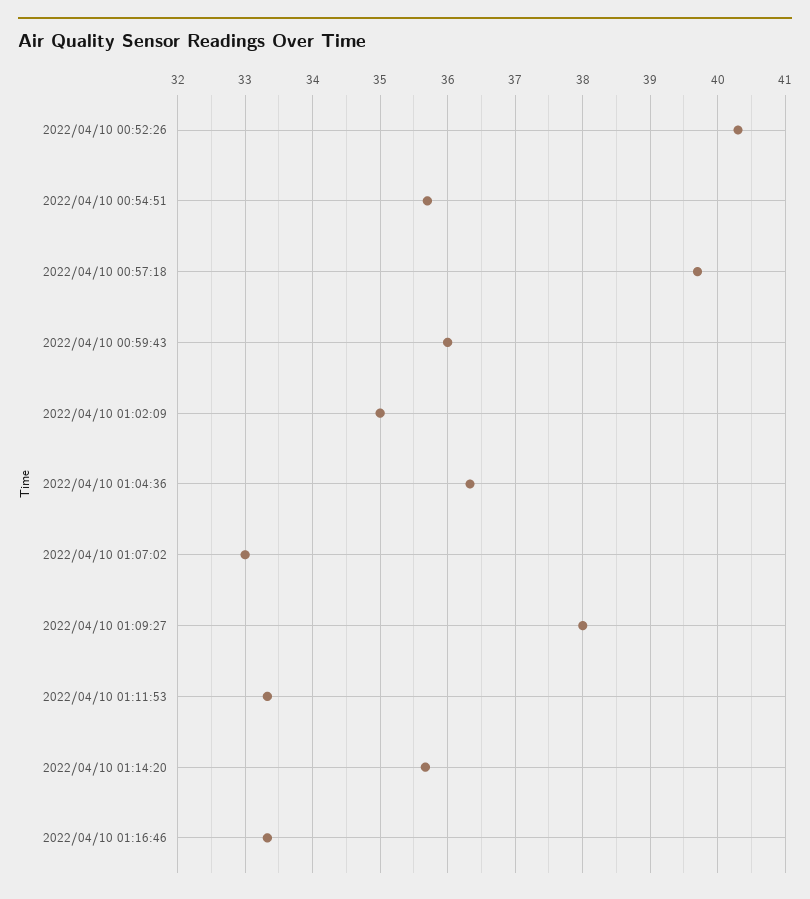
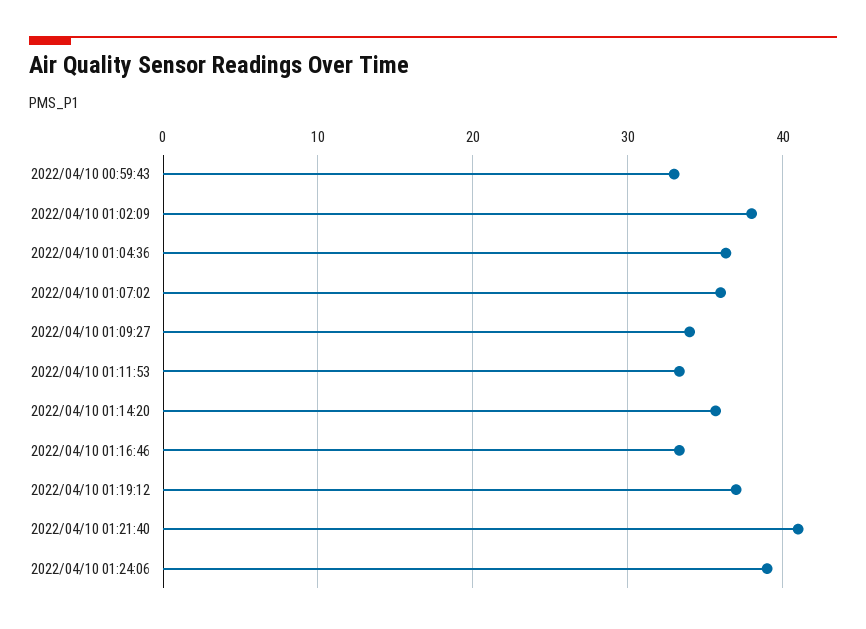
2022/04/10 00:52:26: 40.3 -> none
2022/04/10 00:54:51: 35.7 -> none
2022/04/10 00:57:18: 39.7 -> none
2022/04/10 00:59:43: 36 -> 33
2022/04/10 01:02:09: 35 -> 38
2022/04/10 01:07:02: 33 -> 36
2022/04/10 01:09:27: 38 -> 34
2022/04/10 01:19:12: none -> 37
2022/04/10 01:21:40: none -> 41
2022/04/10 01:24:06: none -> 39

